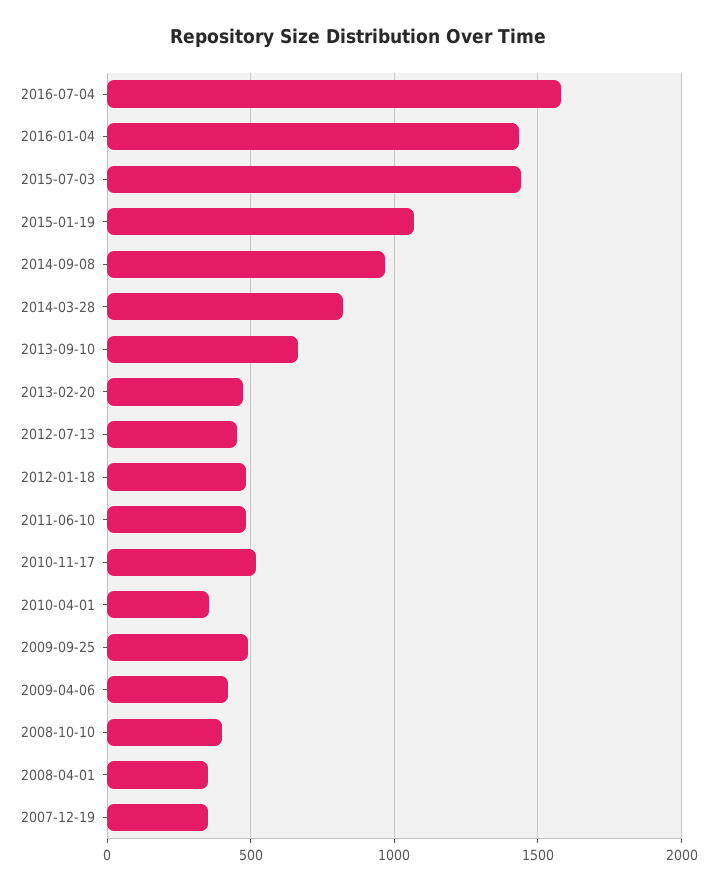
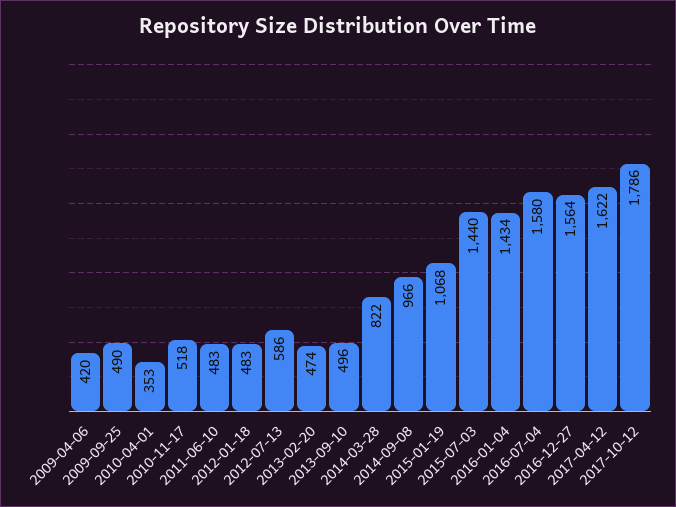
2013-09-10: 650 -> 496
2012-07-13: 450 -> 586
2008-10-10: 400 -> none
2008-04-01: 350 -> none
2007-12-19: 350 -> none
2016-12-27: none -> 1564
2017-04-12: none -> 1622
2017-10-12: none -> 1786

